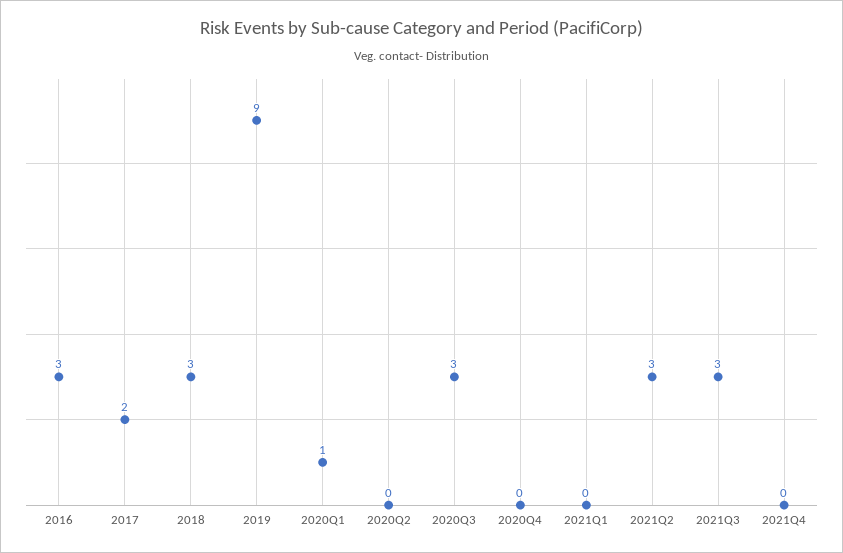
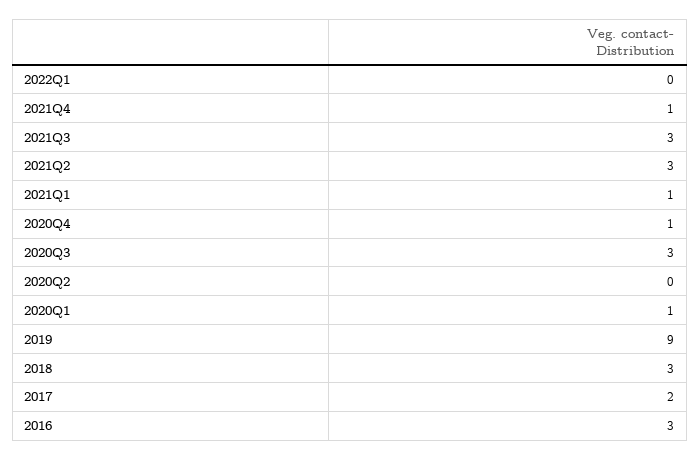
2020Q4: 0 -> 1
2021Q1: 0 -> 1
2021Q4: 0 -> 1
2022Q1: none -> 0

